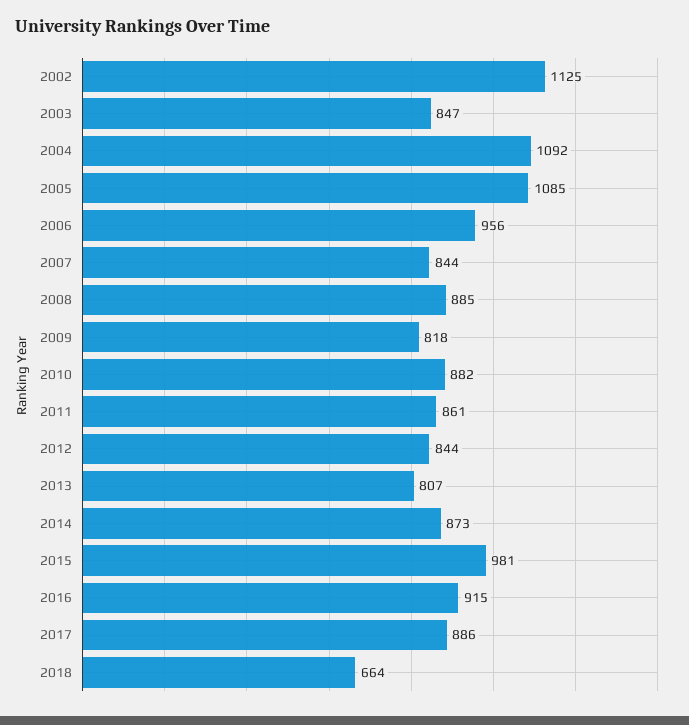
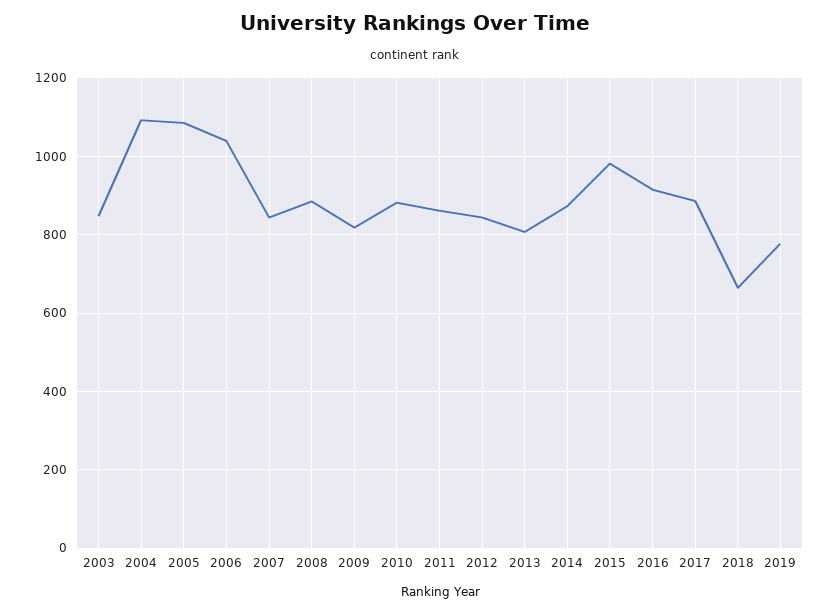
2002: 1125 -> none
2006: 956 -> 1040
2019: none -> 780

